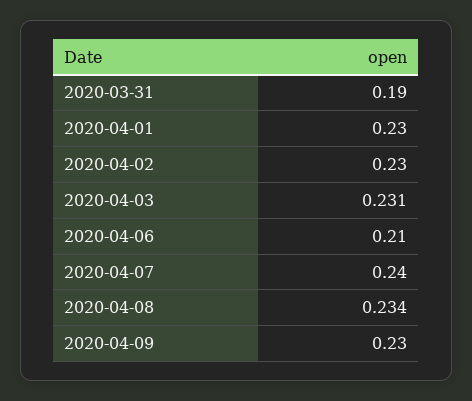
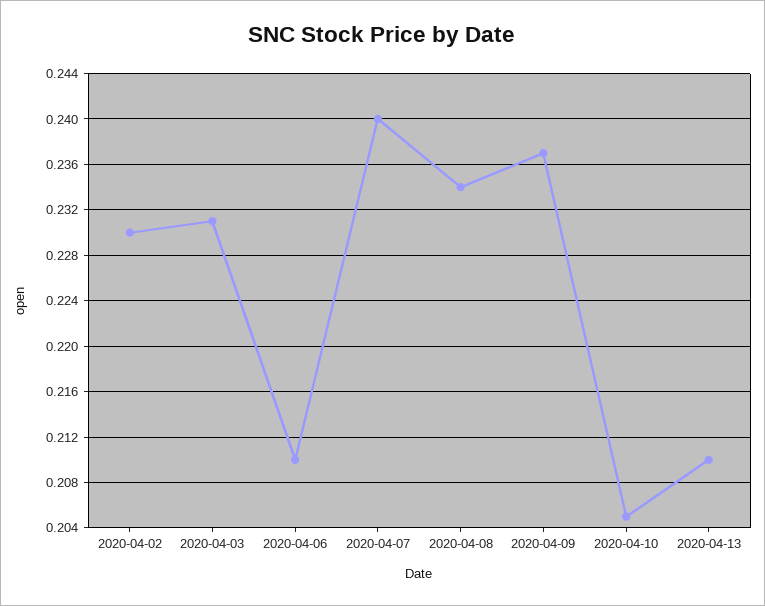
2020-03-31: 0.19 -> none
2020-04-01: 0.23 -> none
2020-04-09: 0.23 -> 0.237
2020-04-10: none -> 0.205
2020-04-13: none -> 0.21

